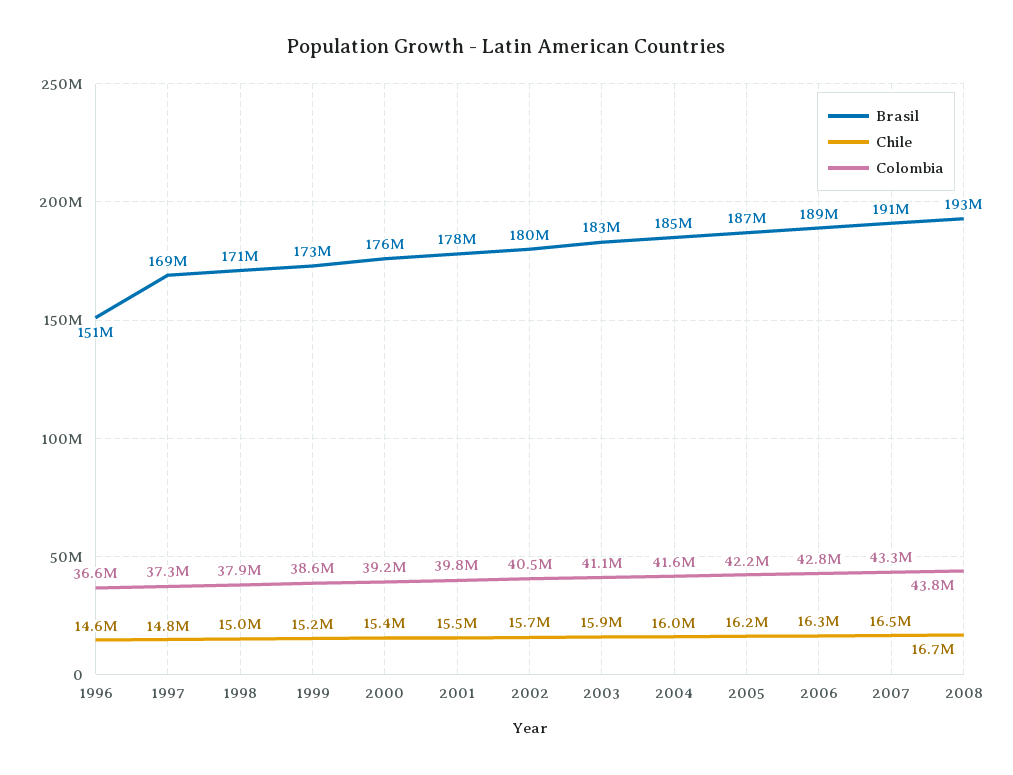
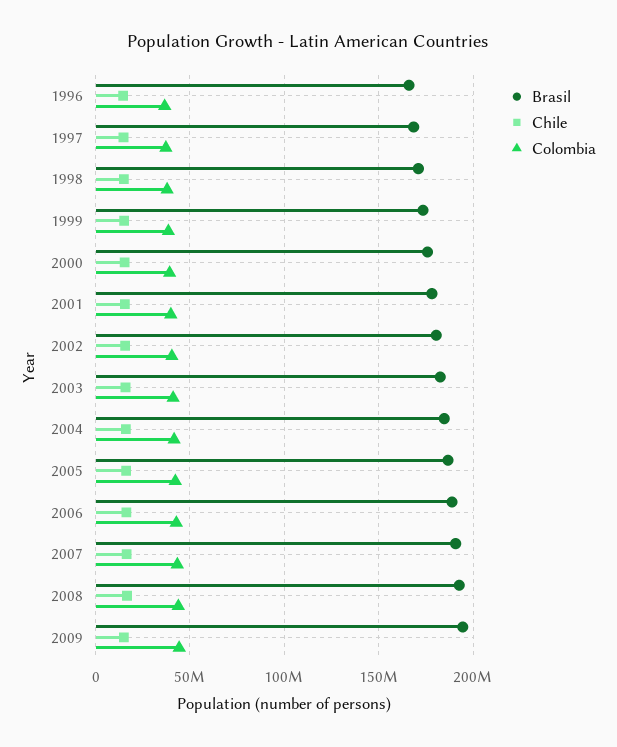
Brasil, 1996: 151000000 -> 165000000
Brasil, 2009: none -> 195000000
Chile, 2009: none -> 15000000
Colombia, 2009: none -> 45000000

